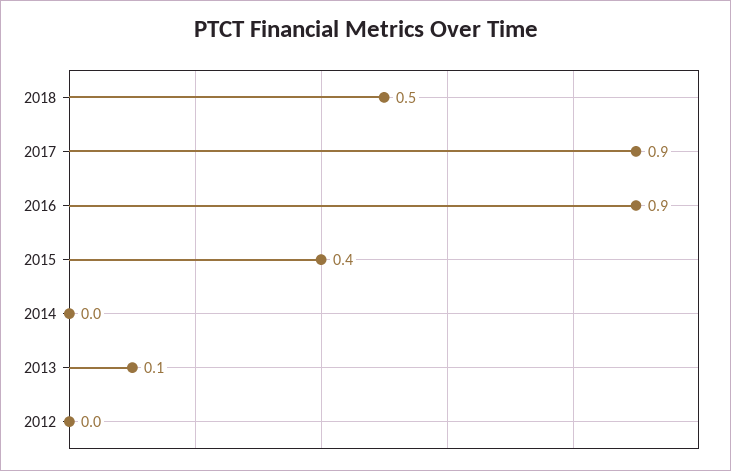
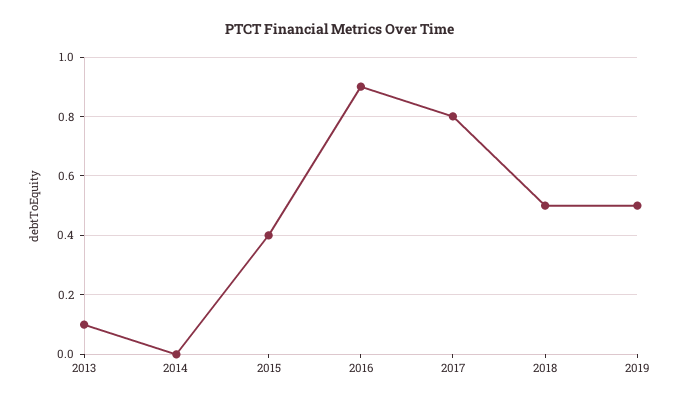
2017: 0.9 -> 0.8
2012: 0 -> none
2019: none -> 0.5

